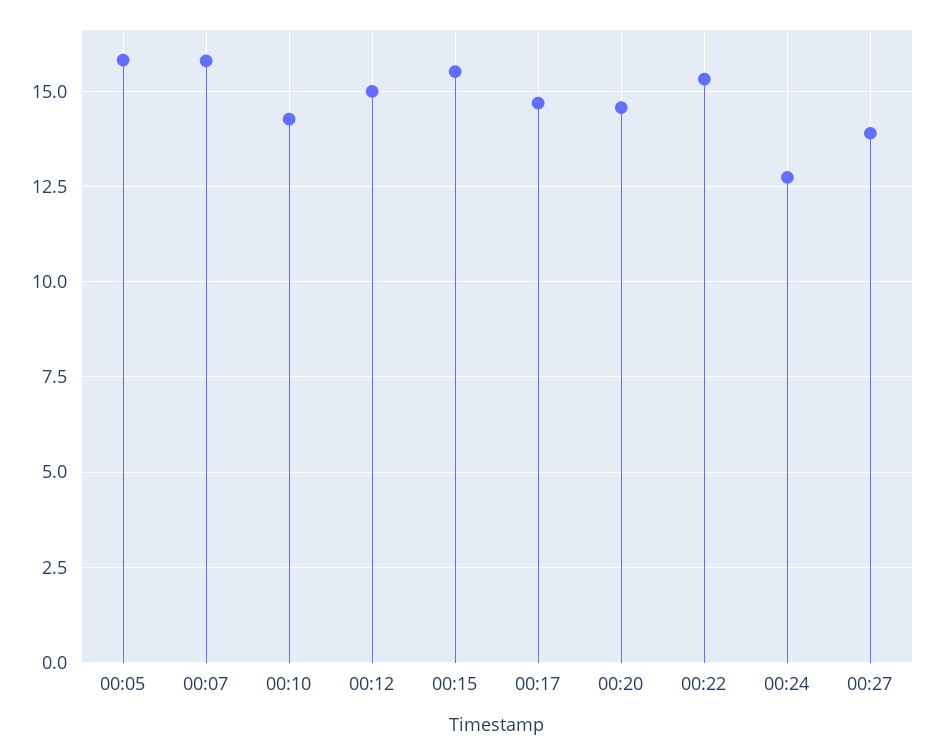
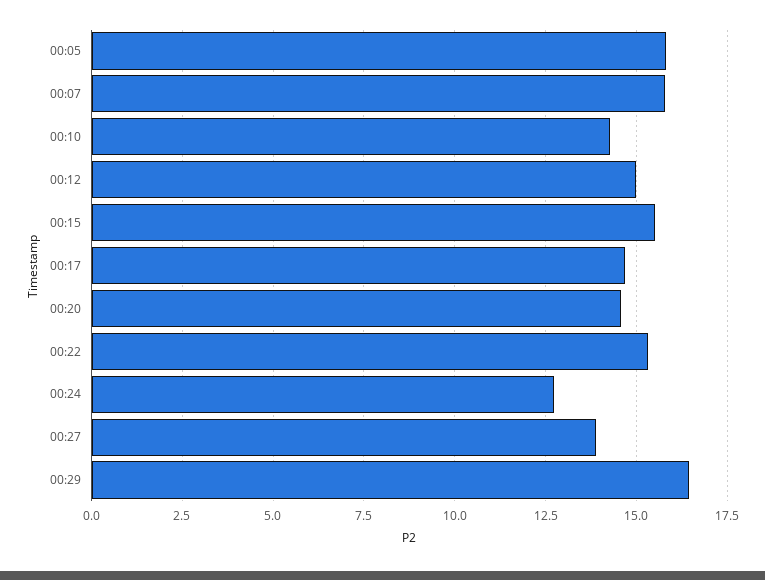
00:29: none -> 16.5

